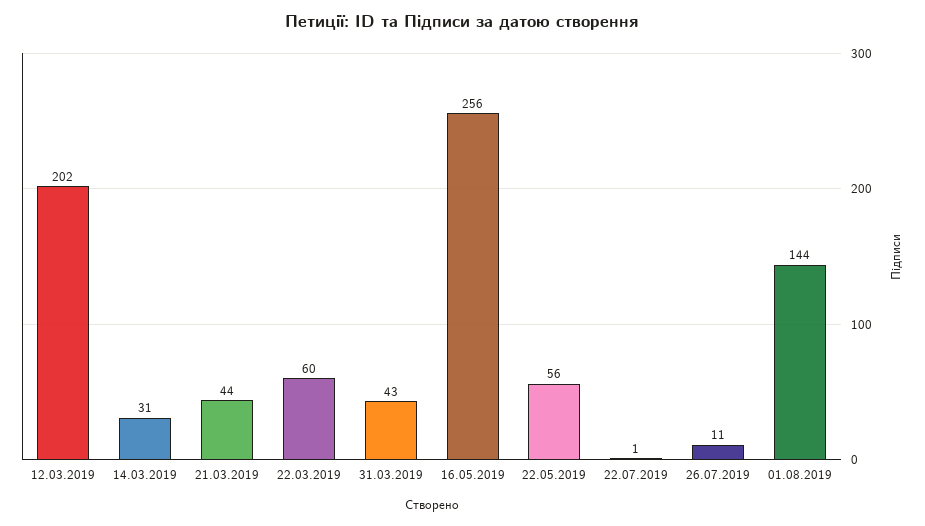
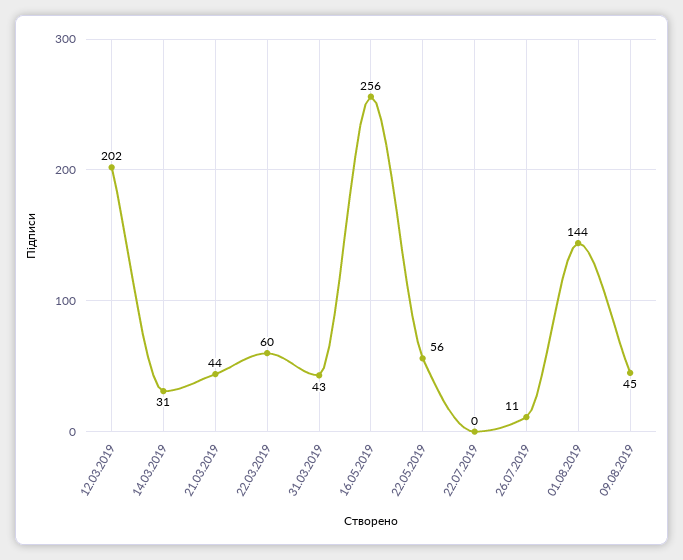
22.07.2019: 1 -> 0
09.08.2019: none -> 45

